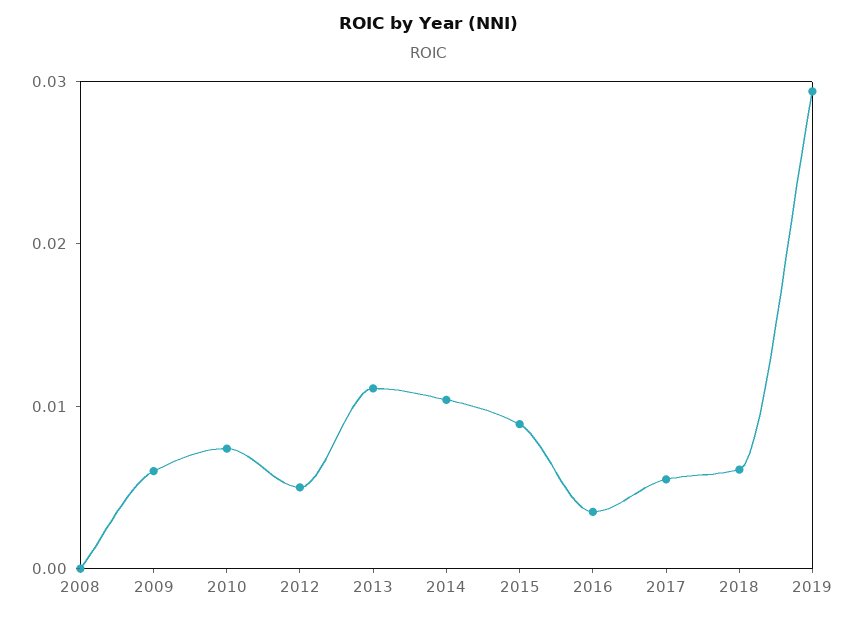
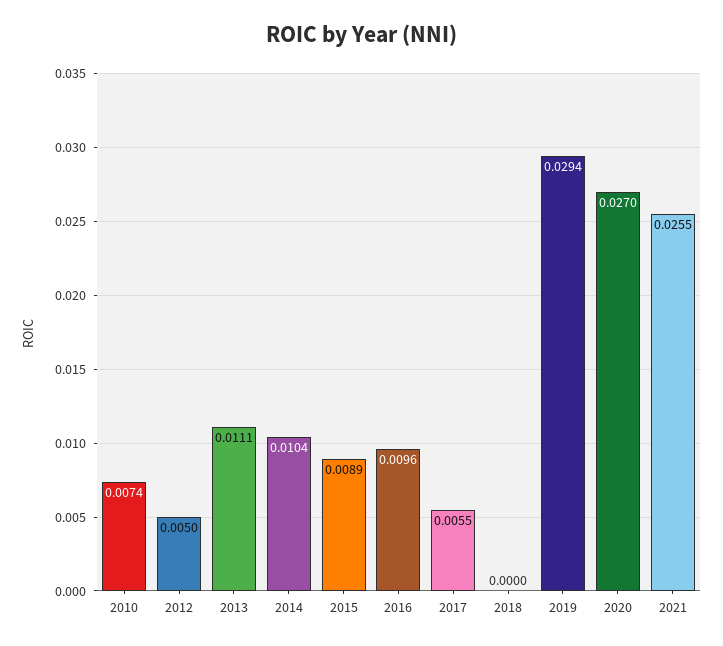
2008: 0 -> none
2009: 0.006 -> none
2016: 0.004 -> 0.0096
2018: 0.006 -> 0
2020: none -> 0.027
2021: none -> 0.0255

